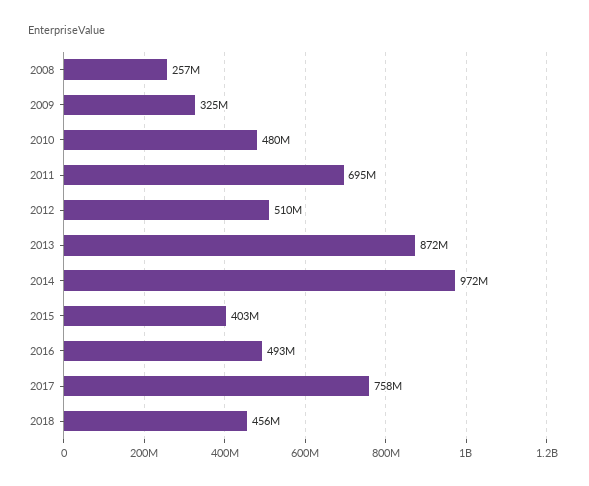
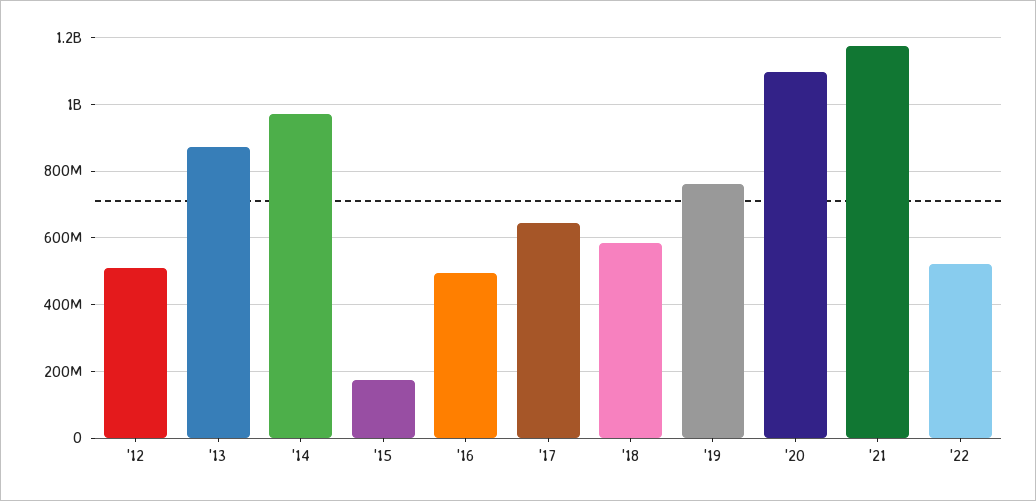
2008: 257000000 -> none
2009: 325000000 -> none
2010: 480000000 -> none
2011: 695000000 -> none
2015: 403000000 -> 180000000
2017: 758000000 -> 640000000
2018: 456000000 -> 580000000
'19: none -> 760000000
'20: none -> 1100000000
'21: none -> 1180000000
'22: none -> 520000000

